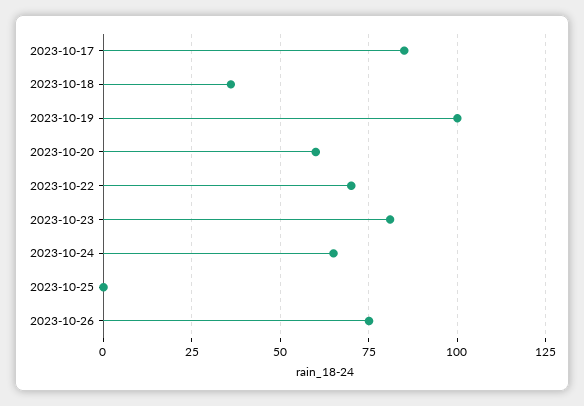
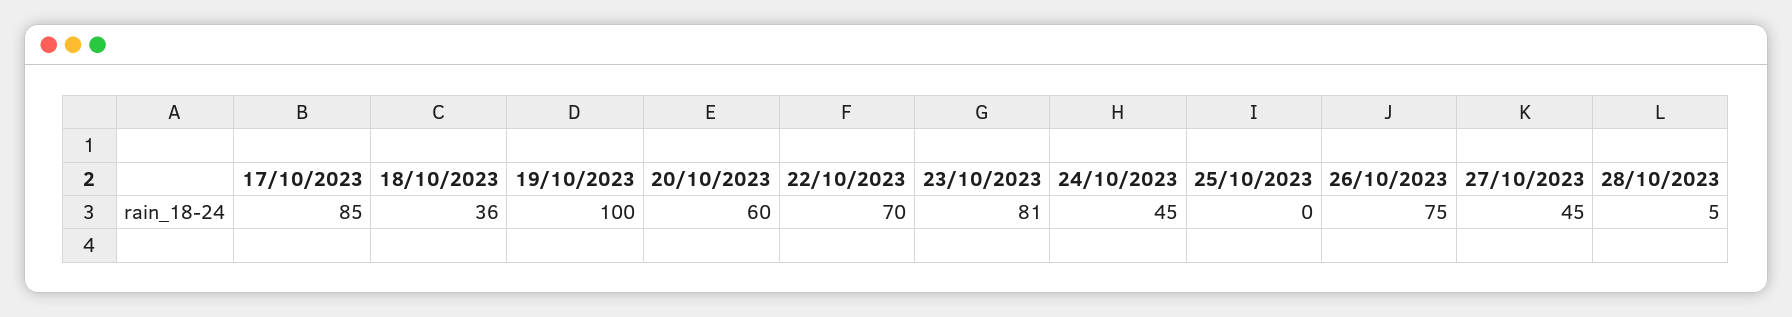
2023-10-24: 65 -> 45
27/10/2023: none -> 45
28/10/2023: none -> 5

